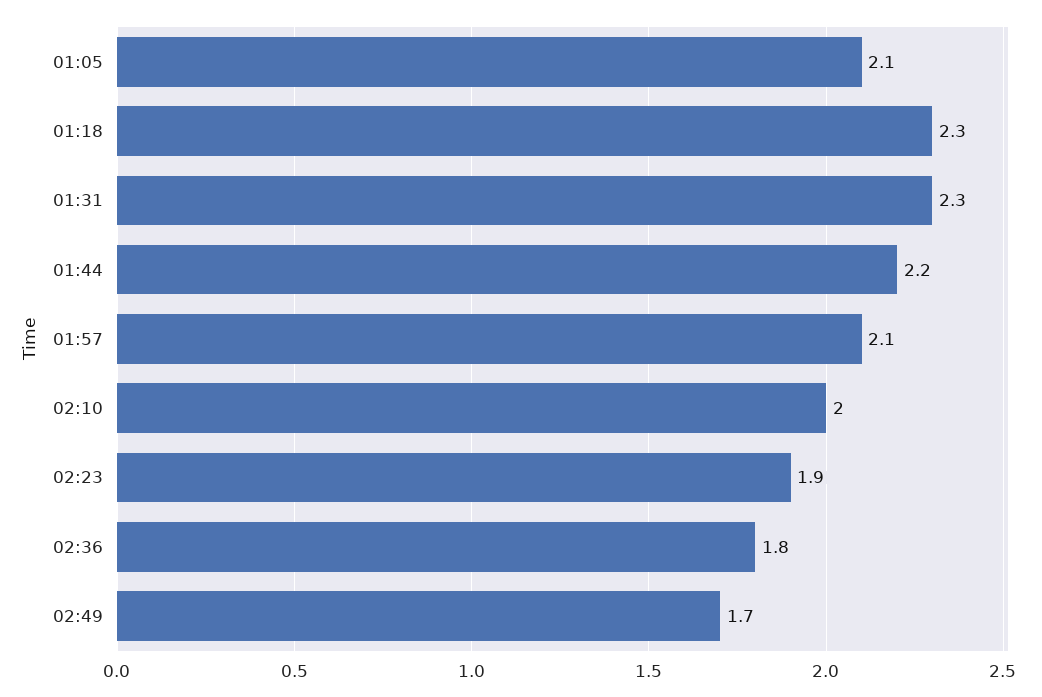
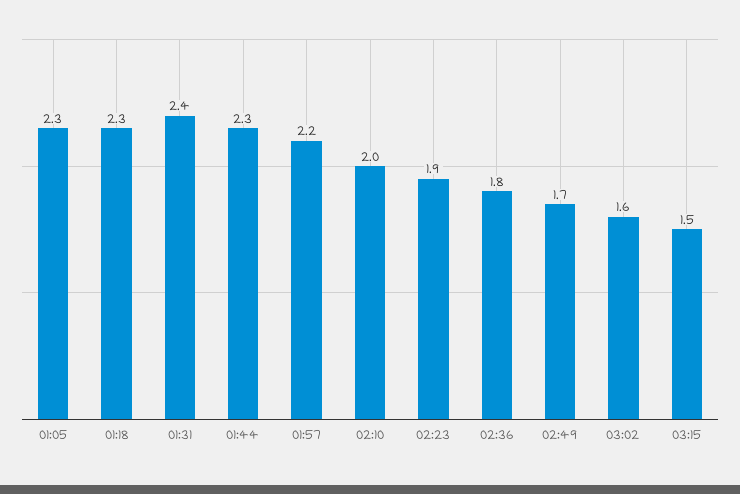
01:05: 2.1 -> 2.3
01:31: 2.3 -> 2.4
01:44: 2.2 -> 2.3
01:57: 2.1 -> 2.2
03:02: none -> 1.6
03:15: none -> 1.5

